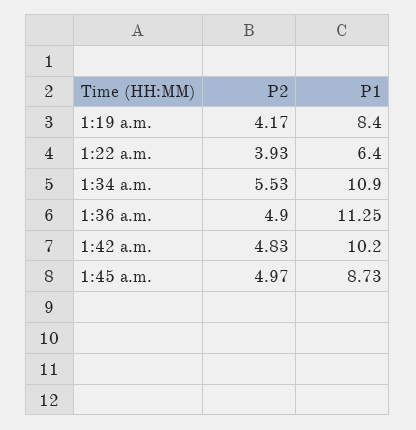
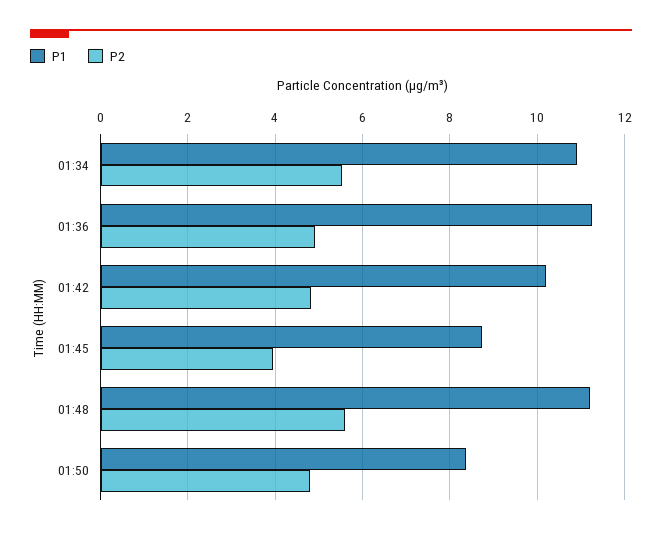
P2, 1:19 a.m.: 4.17 -> none
P1, 1:19 a.m.: 8.4 -> none
P2, 1:22 a.m.: 3.93 -> none
P1, 1:22 a.m.: 6.4 -> none
P2, 1:45 a.m.: 4.97 -> 4
P1, 01:48: none -> 11.2
P2, 01:48: none -> 5.6
P1, 01:50: none -> 8.4
P2, 01:50: none -> 4.8

